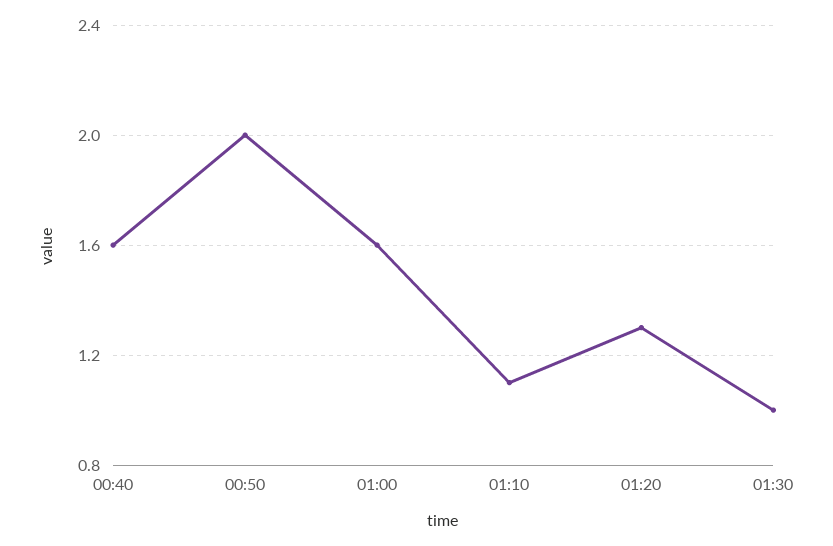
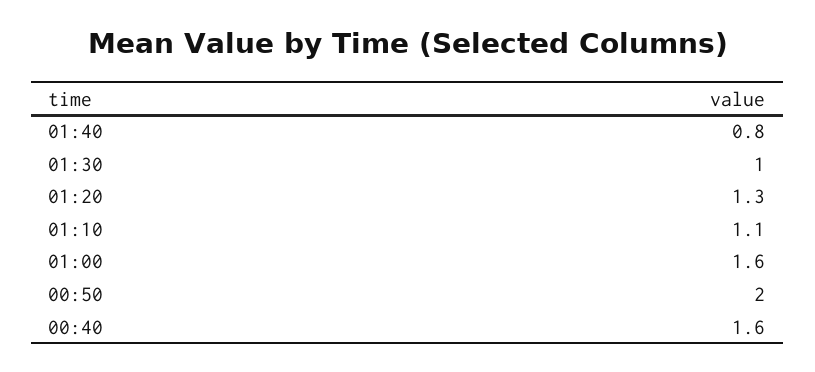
01:40: none -> 0.8

